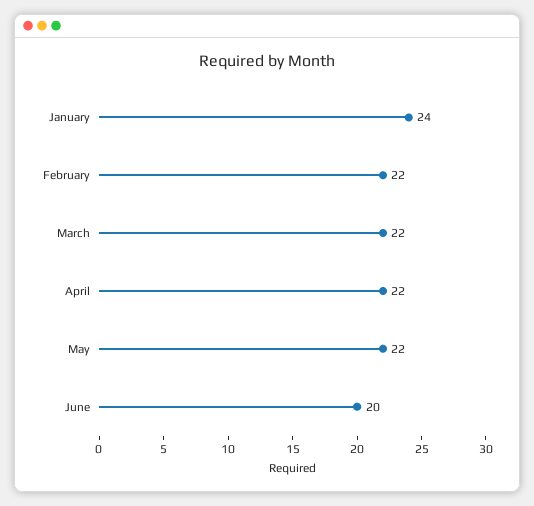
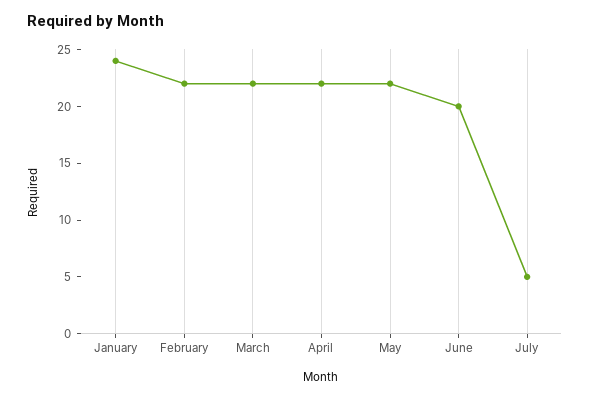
July: none -> 5

